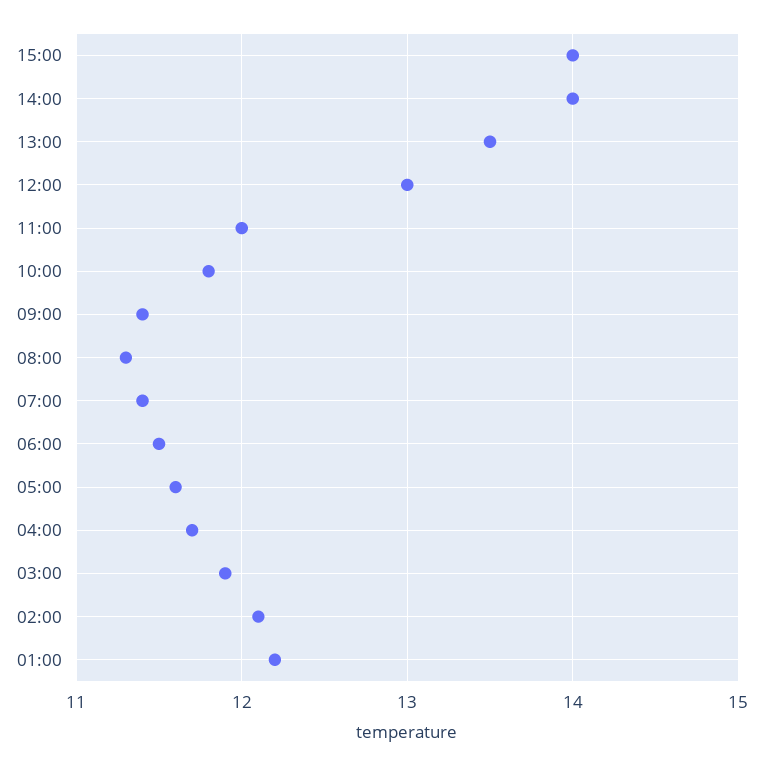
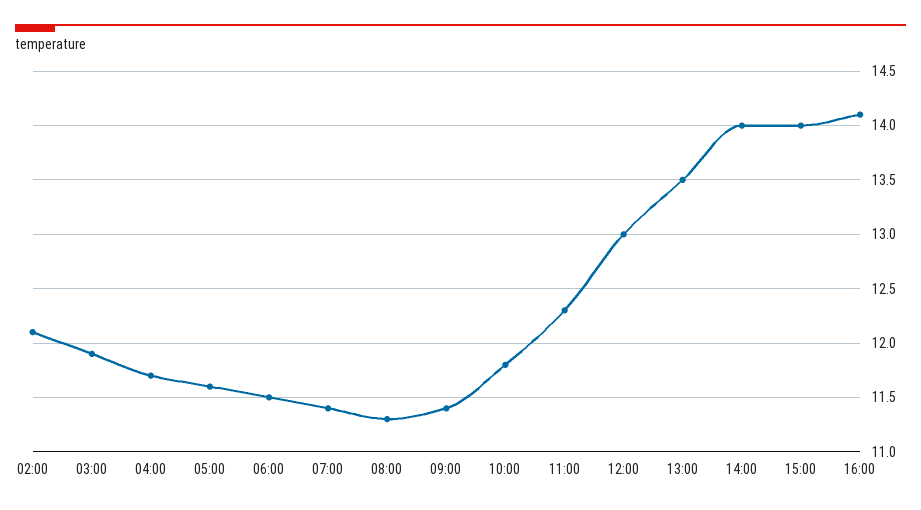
11:00: 12 -> 12.3
01:00: 12.2 -> none
16:00: none -> 14.1

